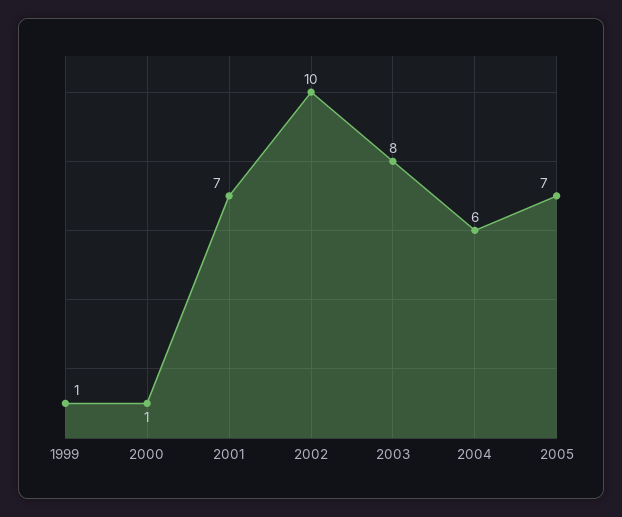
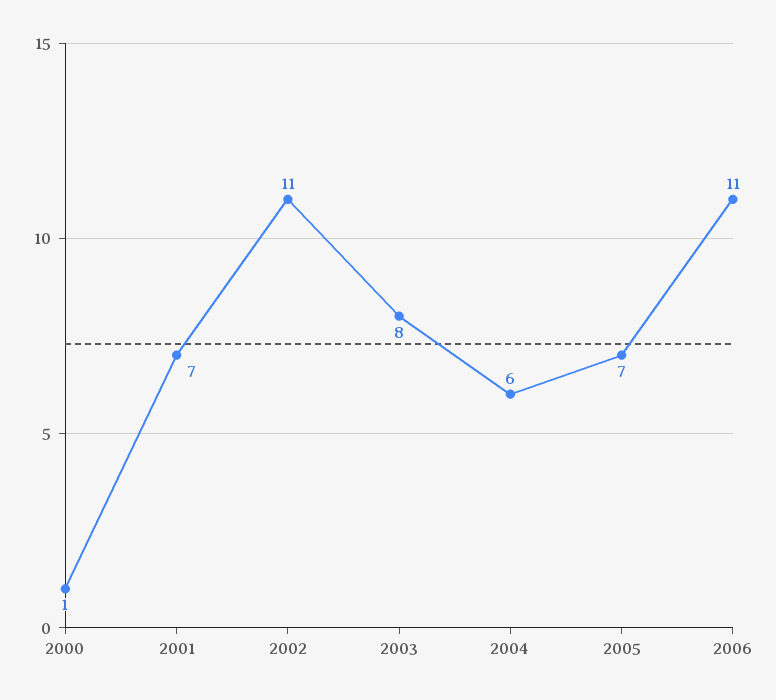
1999: 1 -> none
2002: 10 -> 11
2006: none -> 11

